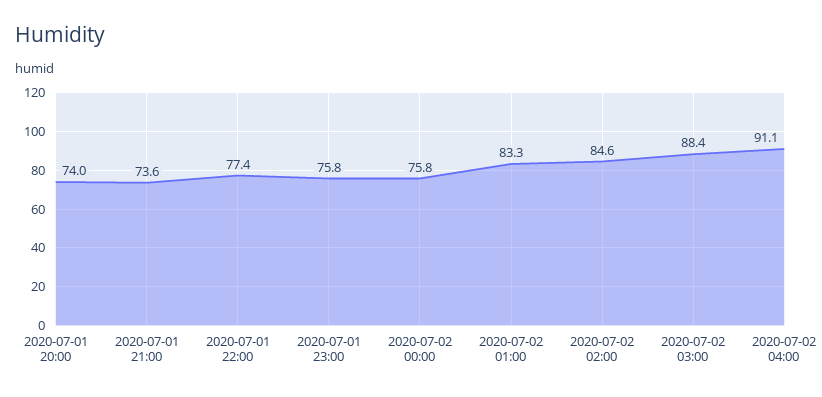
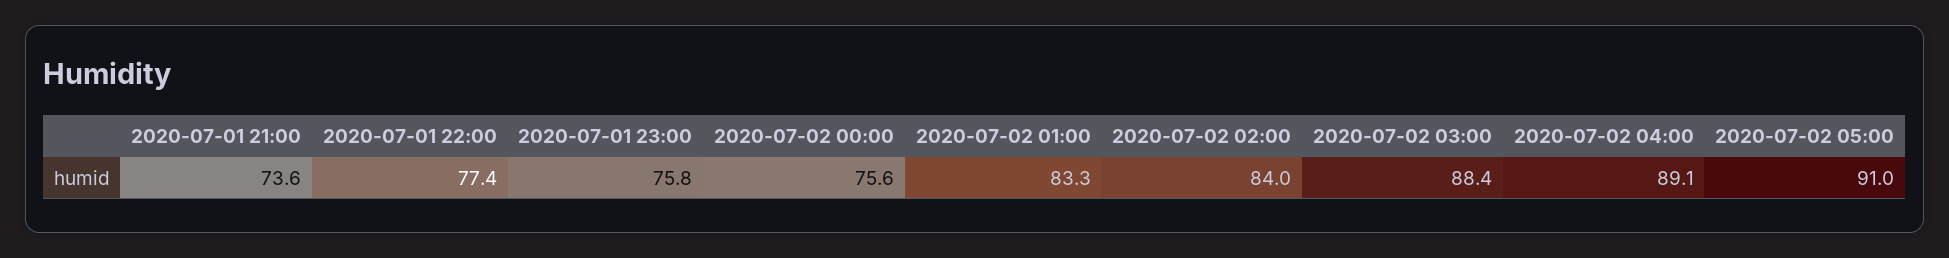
2020-07-01 20:00: 74 -> none
2020-07-02 00:00: 75.8 -> 75.6
2020-07-02 02:00: 84.6 -> 84
2020-07-02 04:00: 91.1 -> 89.1
2020-07-02 05:00: none -> 91

